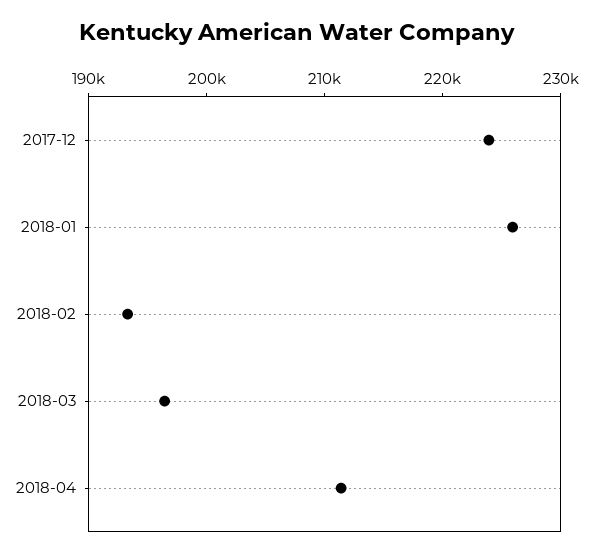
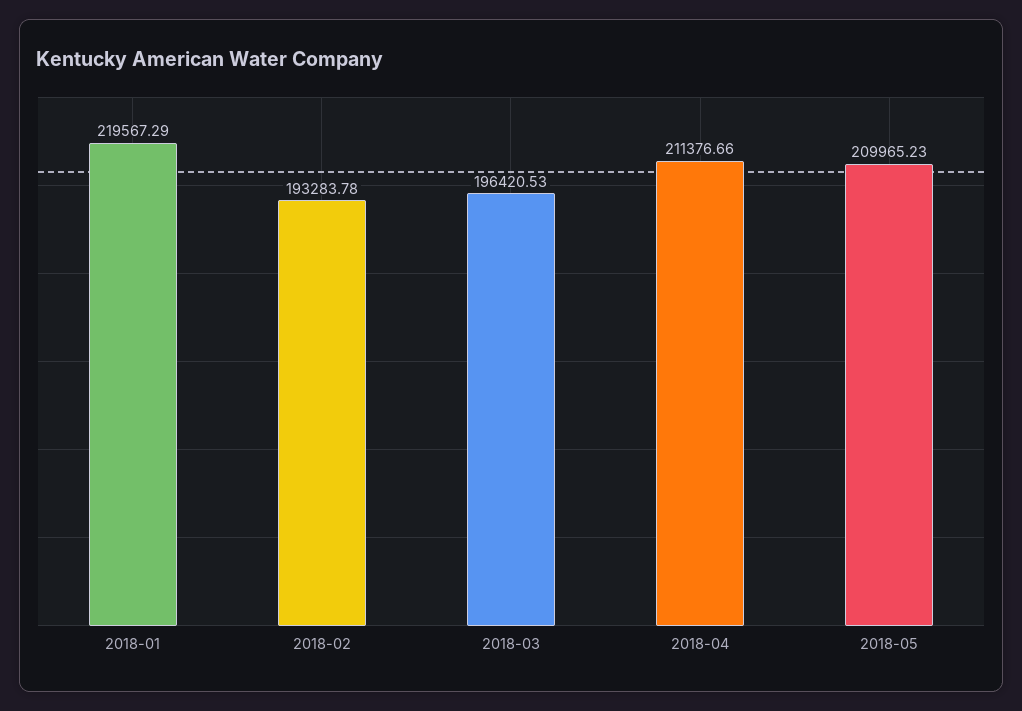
2017-12: 224000 -> none
2018-01: 226000 -> 219567.29
2018-05: none -> 209965.23

